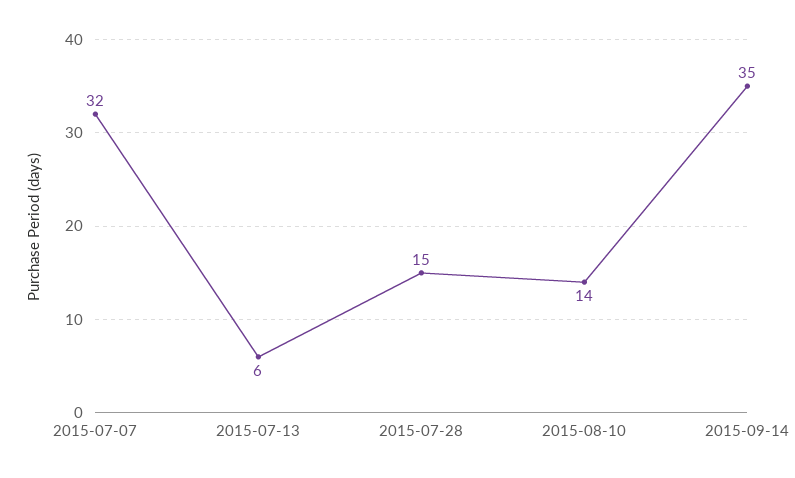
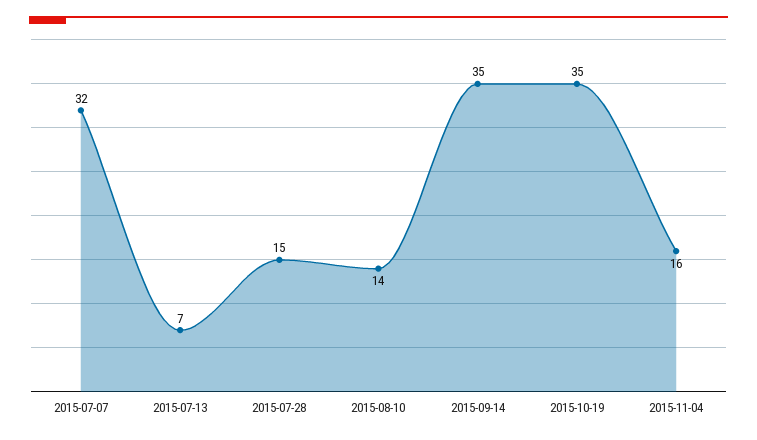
2015-07-13: 6 -> 7
2015-10-19: none -> 35
2015-11-04: none -> 16

